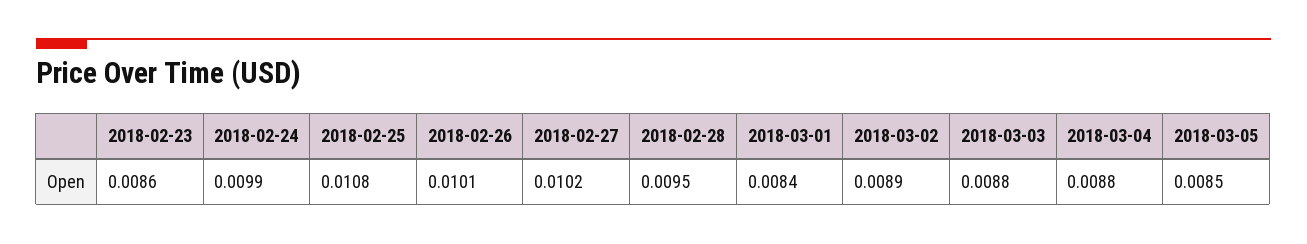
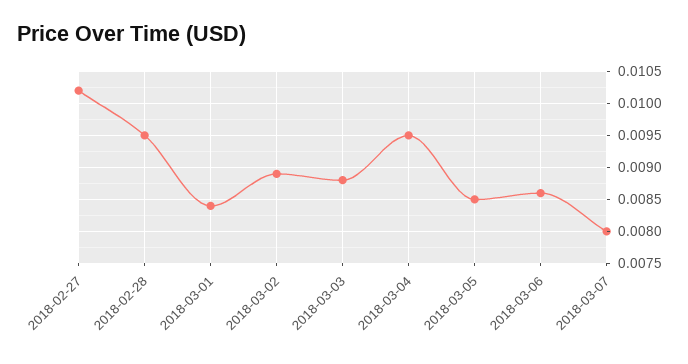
2018-02-23: 0.0086 -> none
2018-02-24: 0.0099 -> none
2018-02-25: 0.0108 -> none
2018-02-26: 0.0101 -> none
2018-03-04: 0.0088 -> 0.0095
2018-03-06: none -> 0.0086
2018-03-07: none -> 0.008

